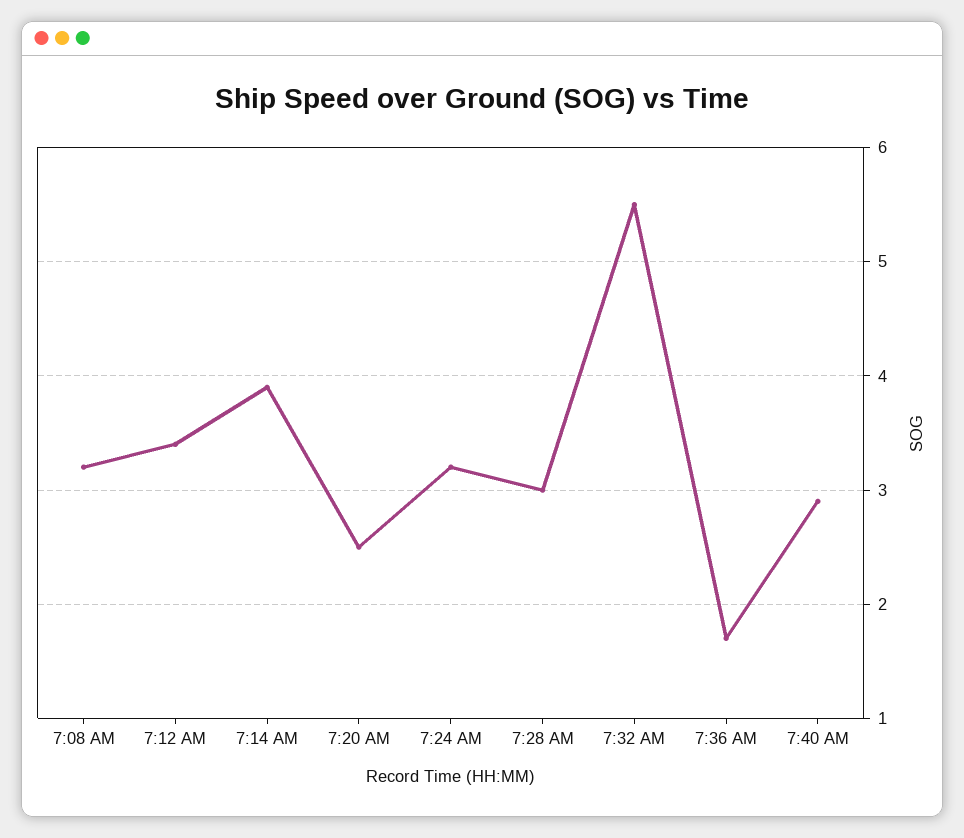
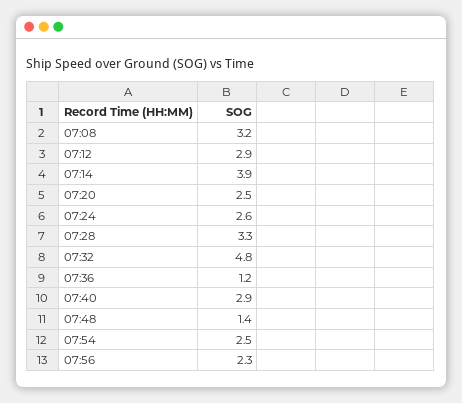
7:12 AM: 3.4 -> 2.9
7:24 AM: 3.2 -> 2.6
7:28 AM: 3 -> 3.3
7:32 AM: 5.5 -> 4.8
7:36 AM: 1.7 -> 1.2
07:48: none -> 1.4
07:54: none -> 2.5
07:56: none -> 2.3

